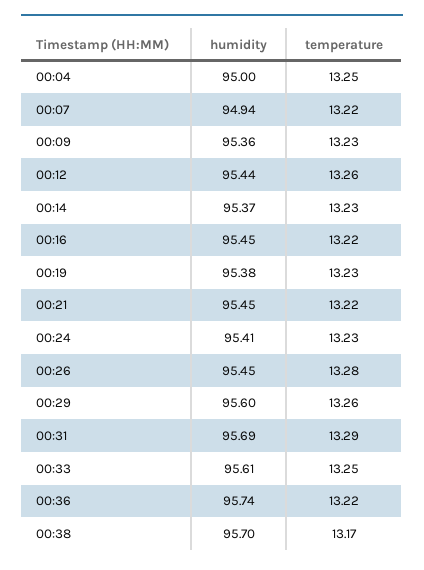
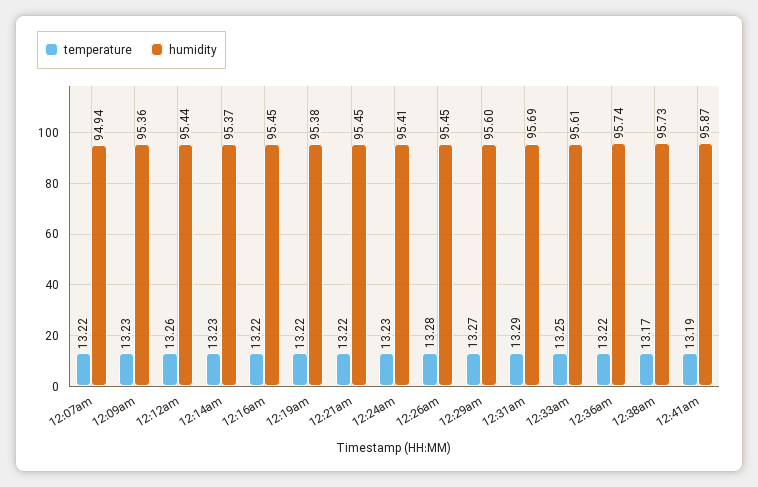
humidity, 00:04: 95 -> none
temperature, 00:04: 13.25 -> none
temperature, 00:19: 13.23 -> 13.22
temperature, 00:29: 13.26 -> 13.27
humidity, 00:38: 95.7 -> 95.73
temperature, 12:41am: none -> 13.19
humidity, 12:41am: none -> 95.87

